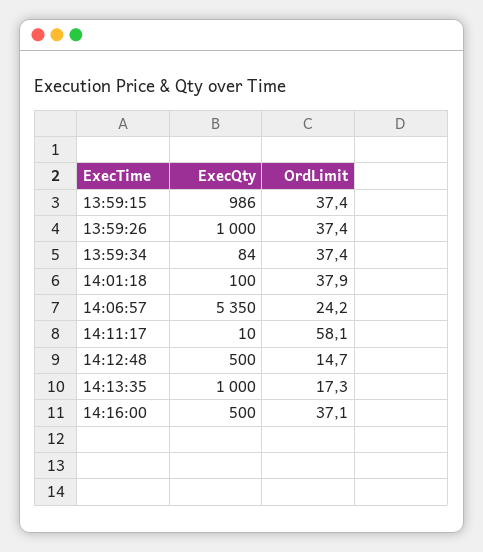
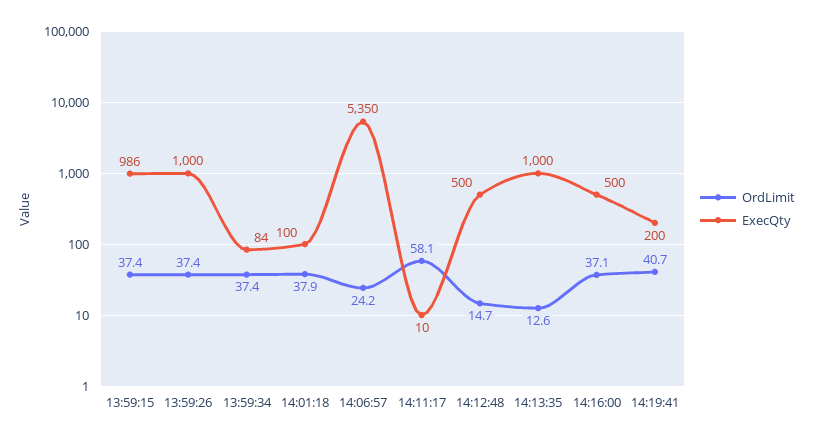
OrdLimit, 14:13:35: 17.3 -> 12.6
OrdLimit, 14:19:41: none -> 40.7
ExecQty, 14:19:41: none -> 200

